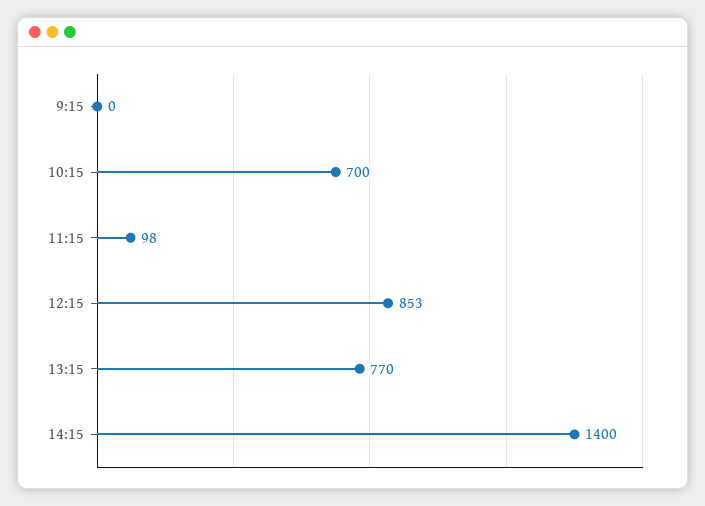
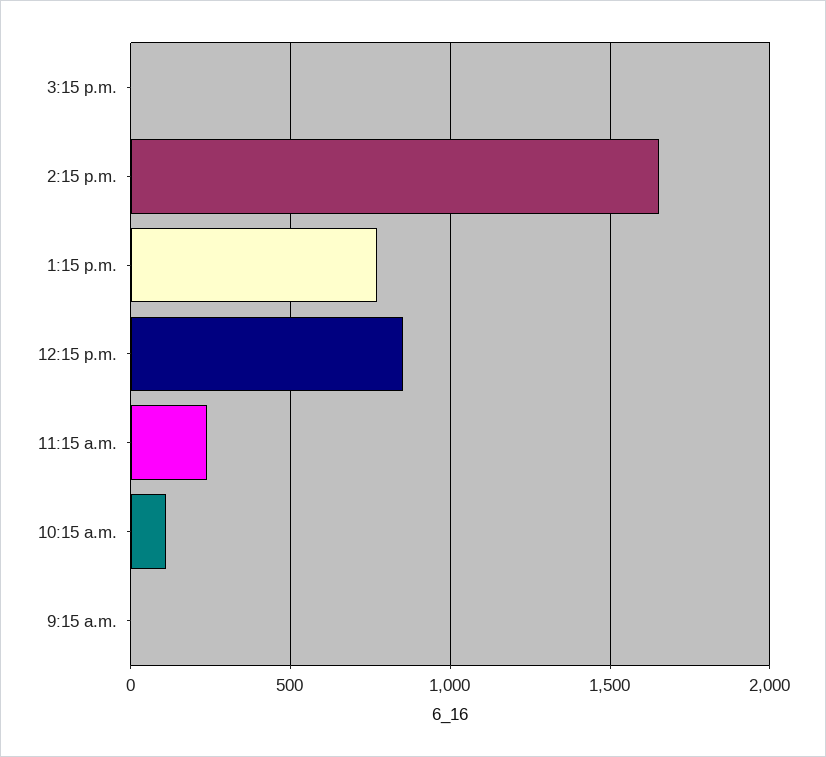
10:15: 700 -> 100
11:15: 98 -> 250
14:15: 1400 -> 1650
3:15 p.m.: none -> 0

